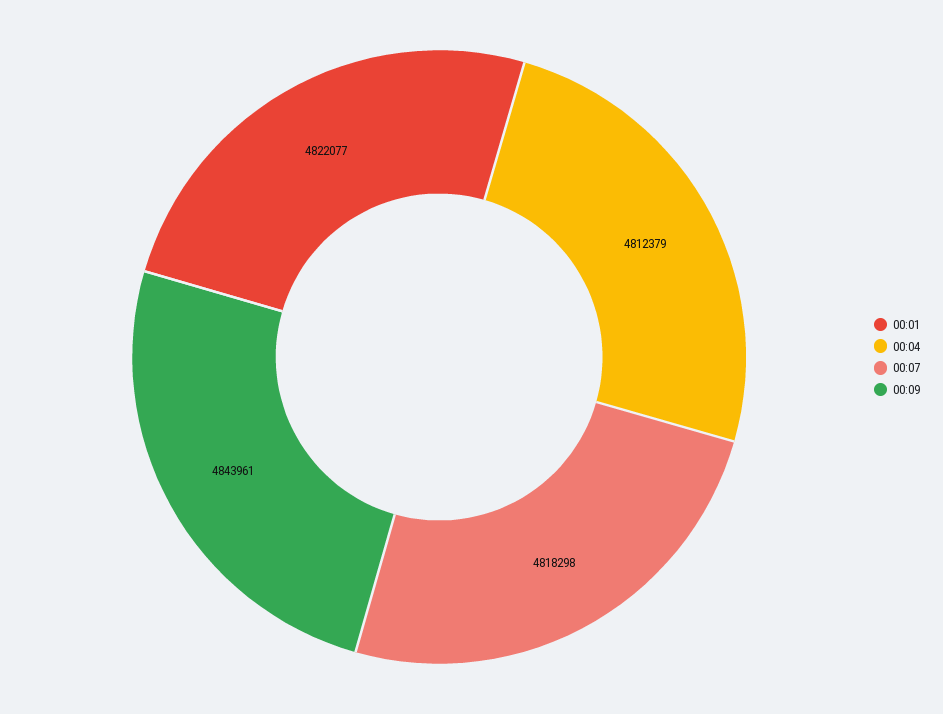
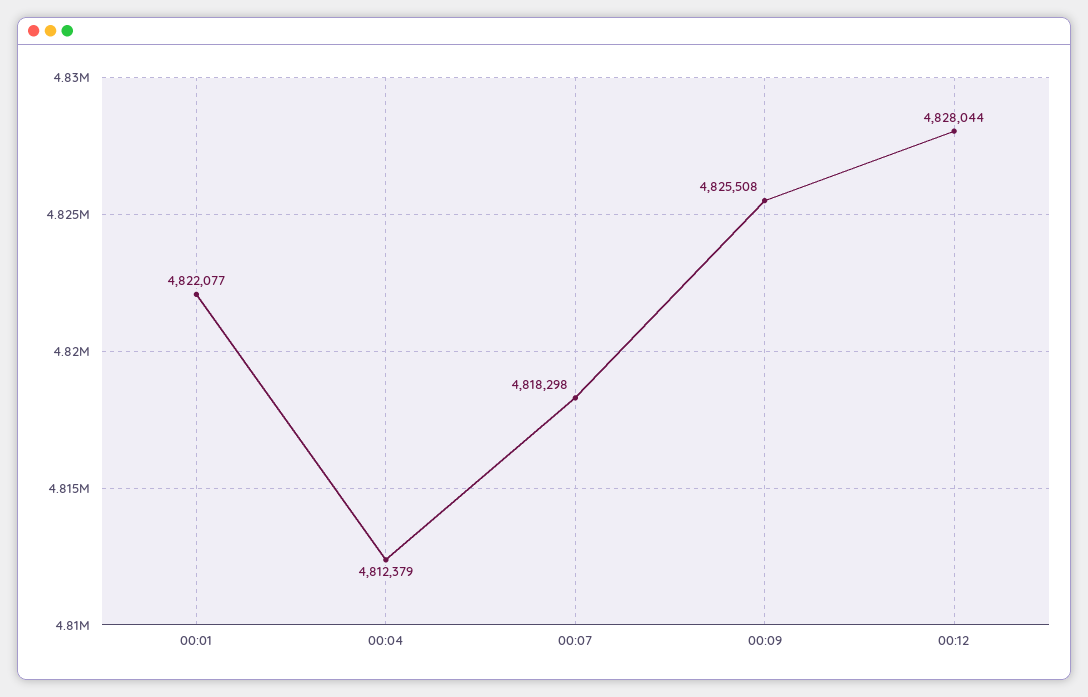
00:09: 4843961 -> 4825508
00:12: none -> 4828044

